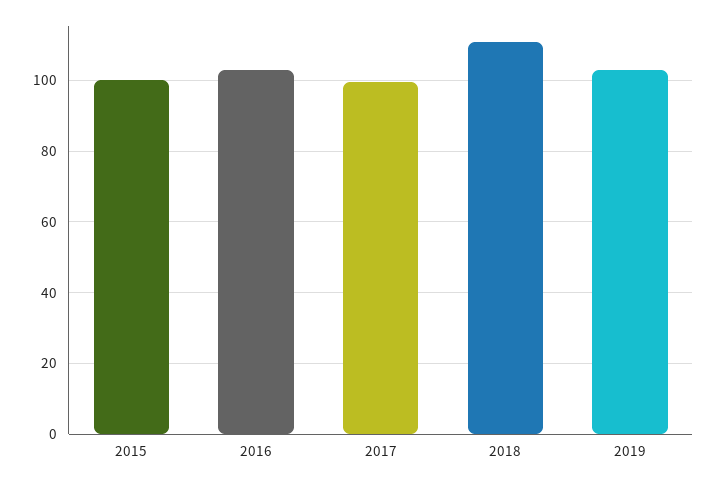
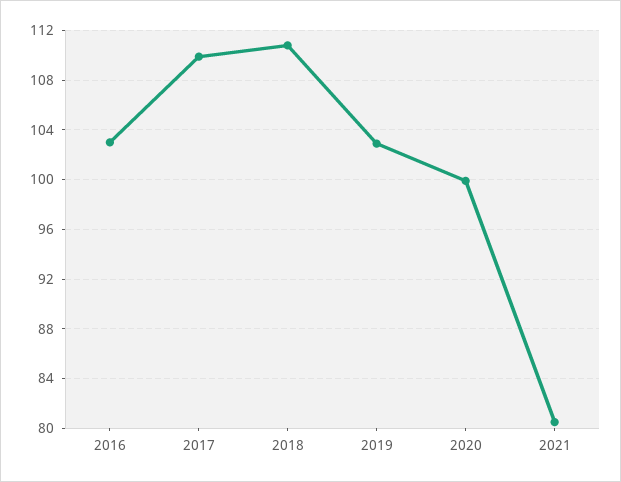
2015: 100 -> none
2017: 100 -> 110
2020: none -> 100
2021: none -> 80.5

